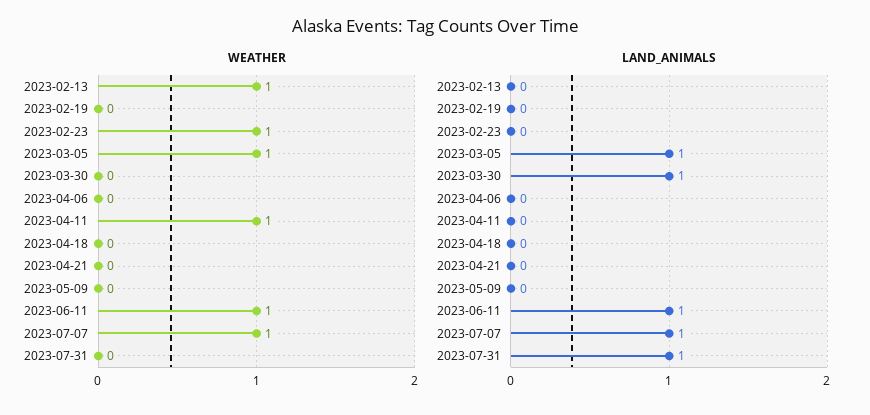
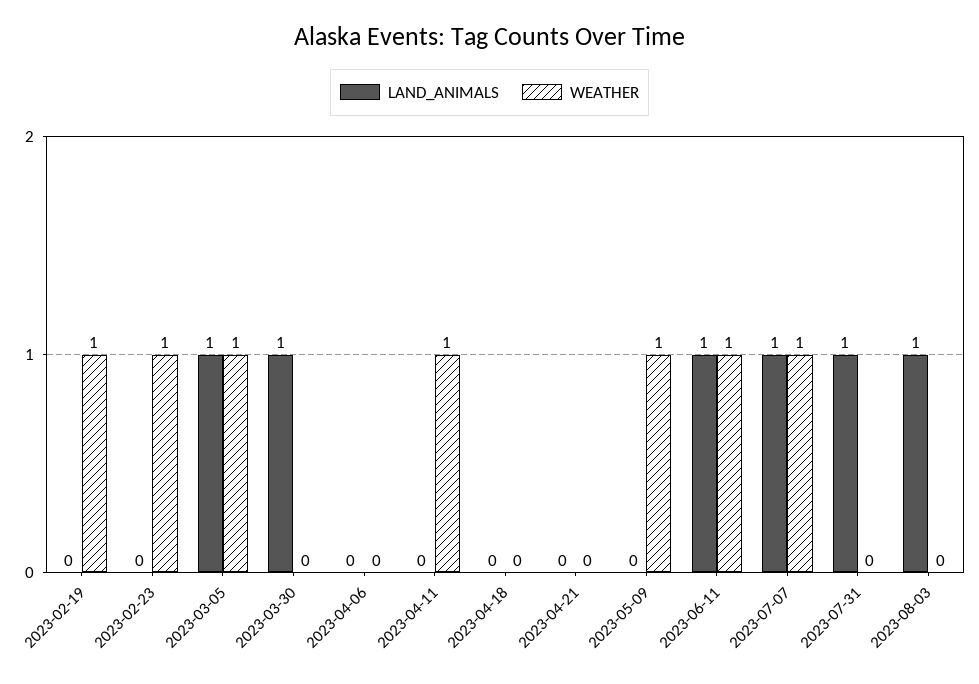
WEATHER, 2023-02-13: 1 -> none
WEATHER, 2023-02-19: 0 -> 1
WEATHER, 2023-05-09: 0 -> 1
LAND_ANIMALS, 2023-02-13: 0 -> none
LAND_ANIMALS, 2023-08-03: none -> 1
WEATHER, 2023-08-03: none -> 0

